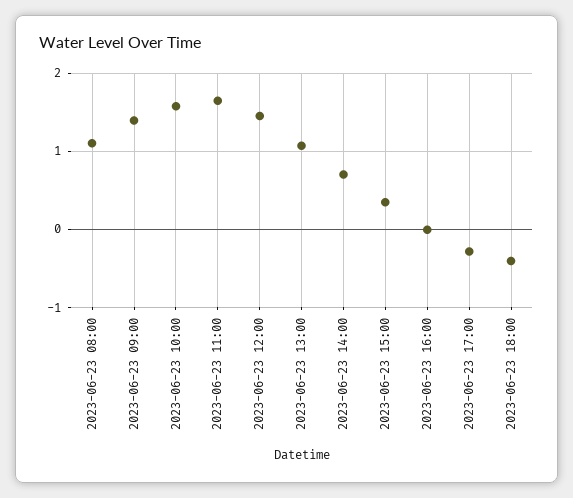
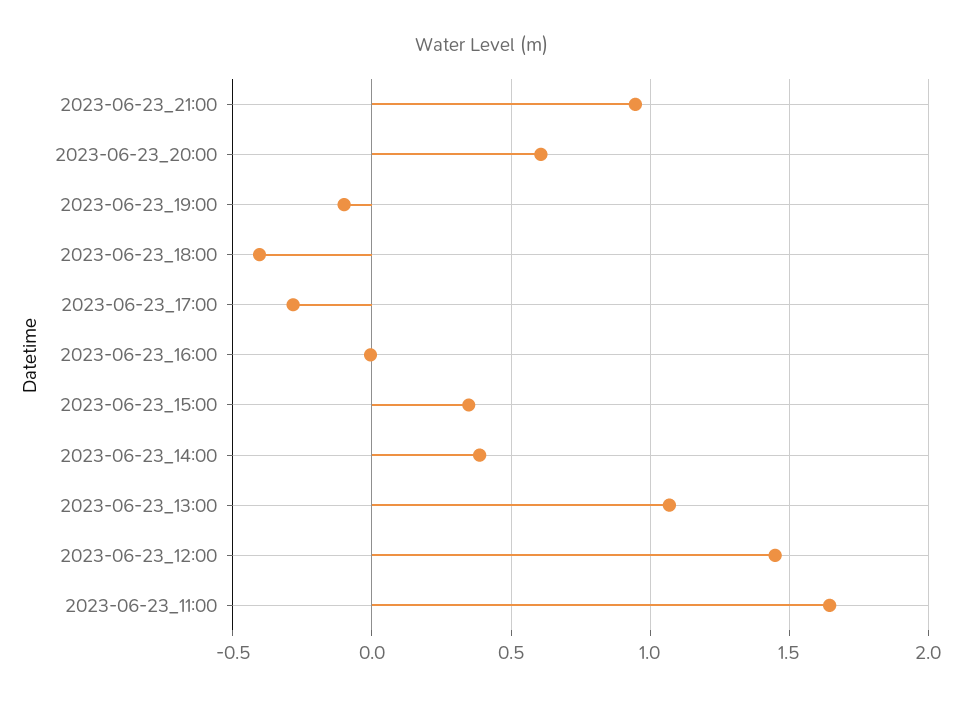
2023-06-23 08:00: 1.1 -> none
2023-06-23 09:00: 1.4 -> none
2023-06-23 10:00: 1.6 -> none
2023-06-23 14:00: 0.7 -> 0.4
2023-06-23_21:00: none -> 0.95
2023-06-23_20:00: none -> 0.6
2023-06-23_19:00: none -> -0.1

